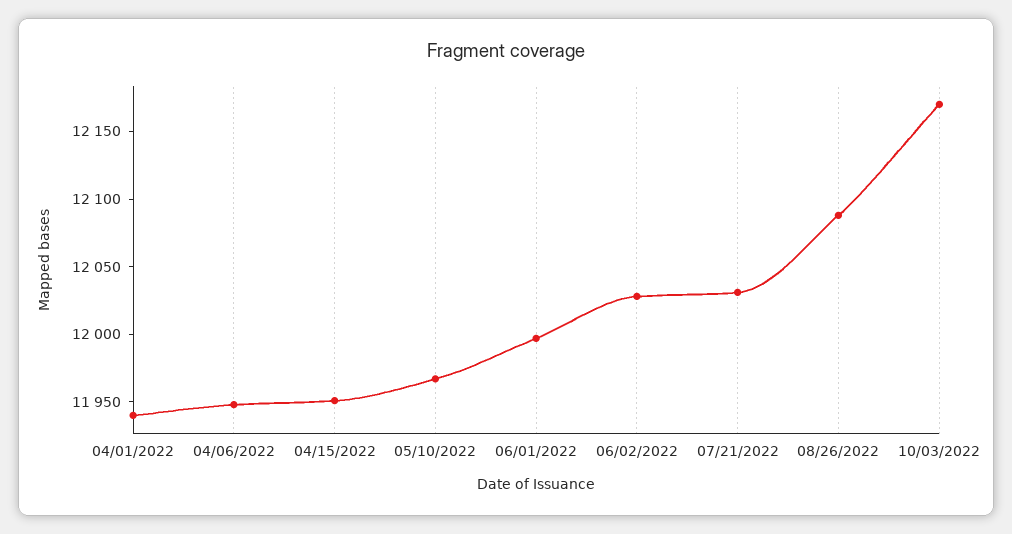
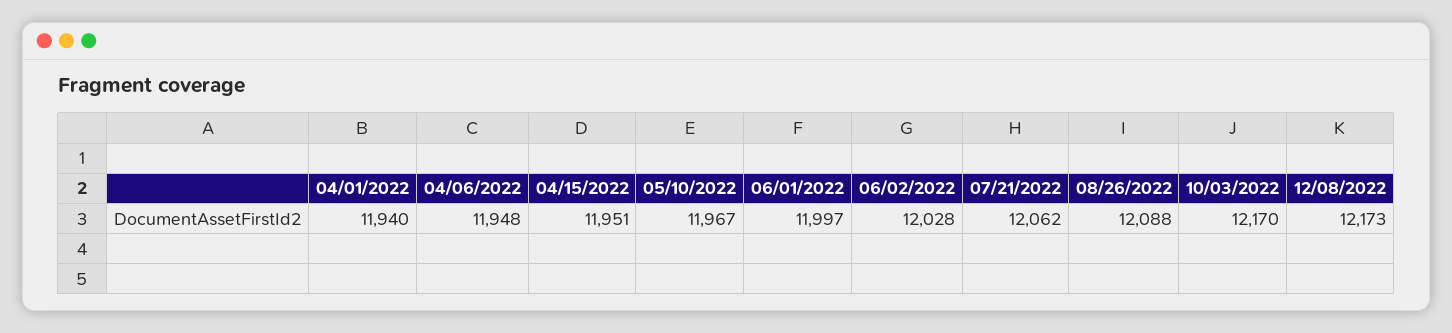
07/21/2022: 12030 -> 12062
12/08/2022: none -> 12173

